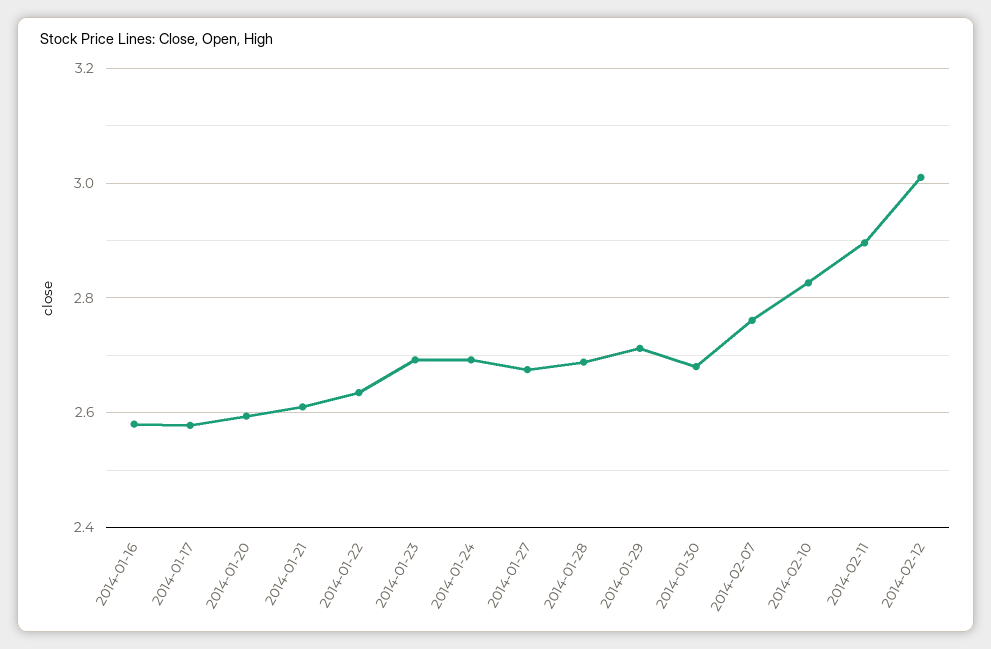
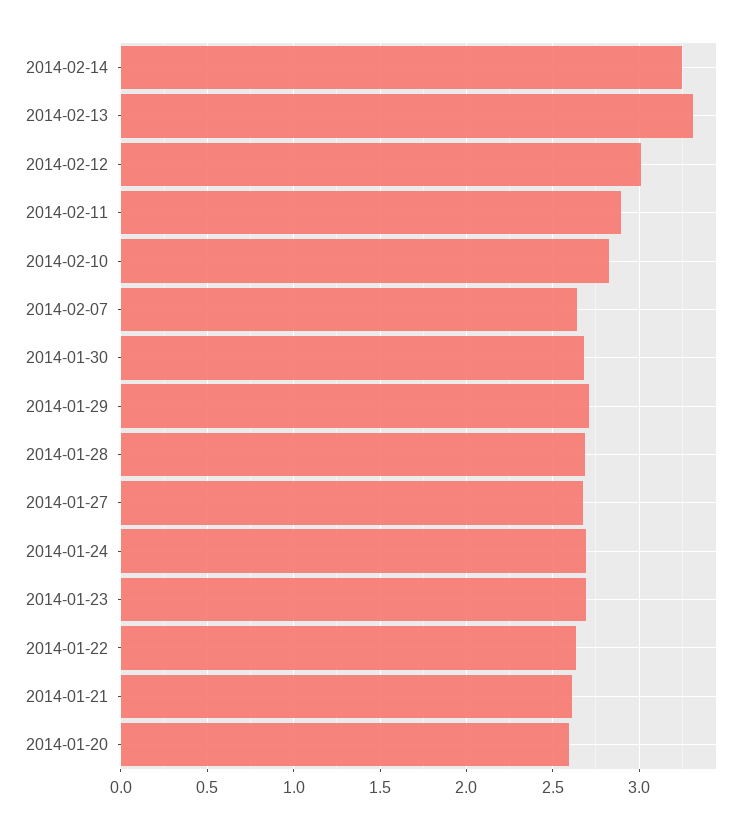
2014-01-16: 2.58 -> none
2014-01-17: 2.58 -> none
2014-02-07: 2.76 -> 2.65
2014-02-14: none -> 3.25
2014-02-13: none -> 3.3

